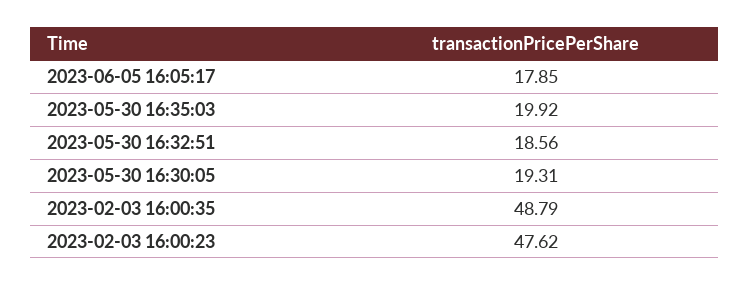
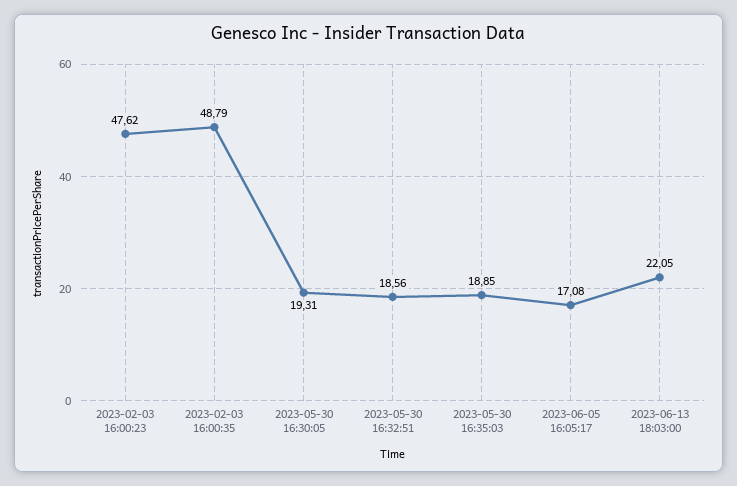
2023-06-05 16:05:17: 17.85 -> 17.08
2023-05-30 16:35:03: 19.92 -> 18.85
2023-06-13 18:03:00: none -> 22.05

